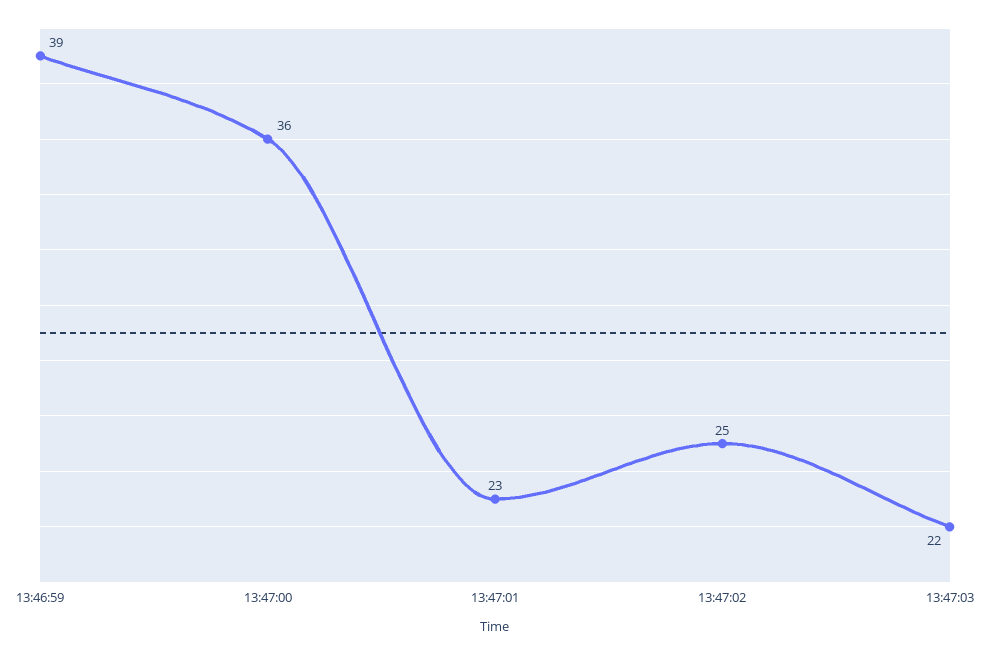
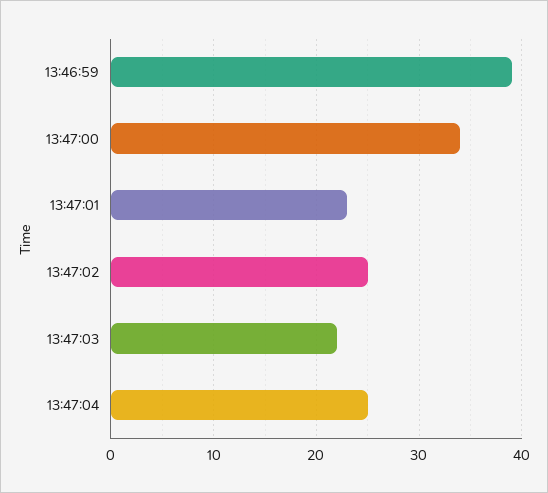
13:47:00: 36 -> 34
13:47:04: none -> 25

